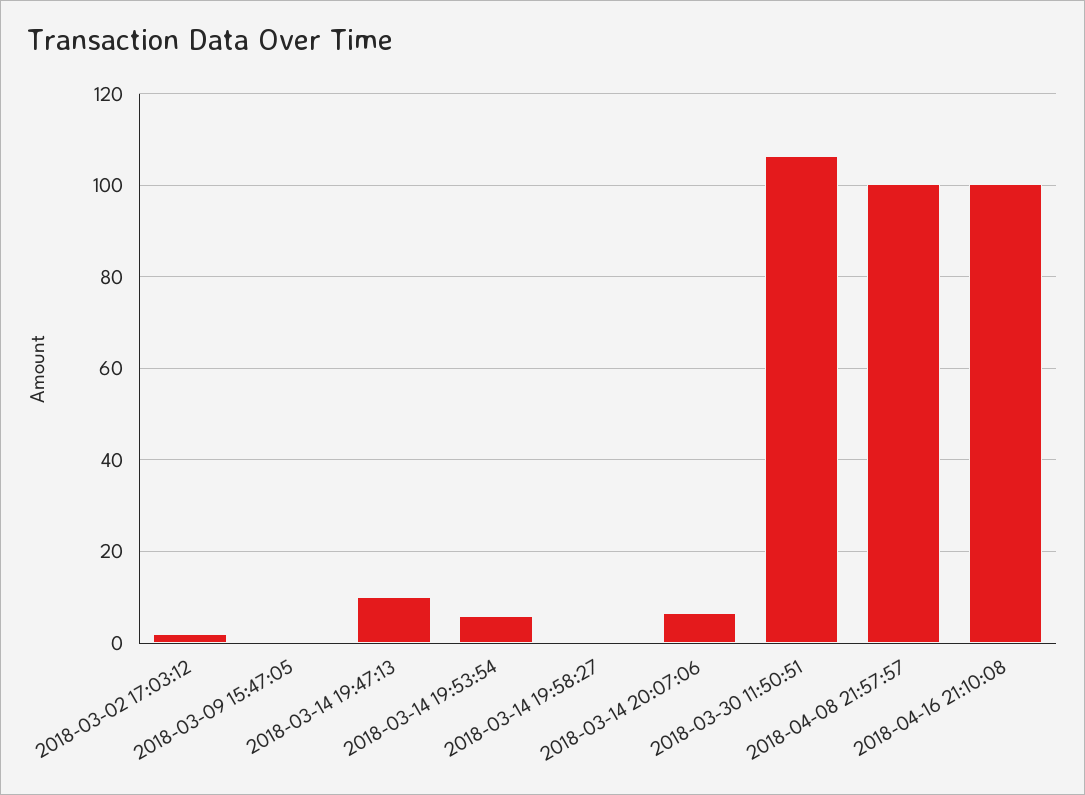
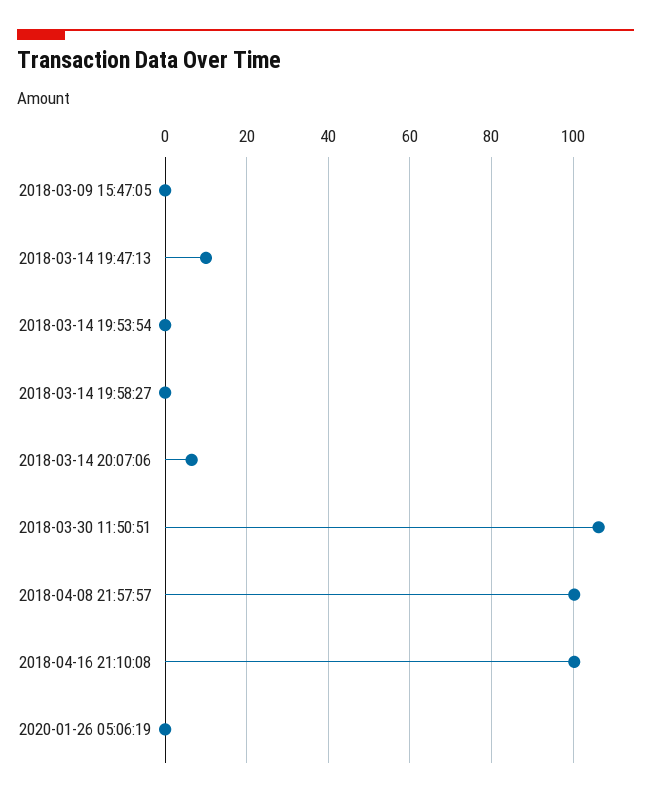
2018-03-02 17:03:12: 2 -> none
2018-03-14 19:53:54: 6 -> 0
2020-01-26 05:06:19: none -> 0

